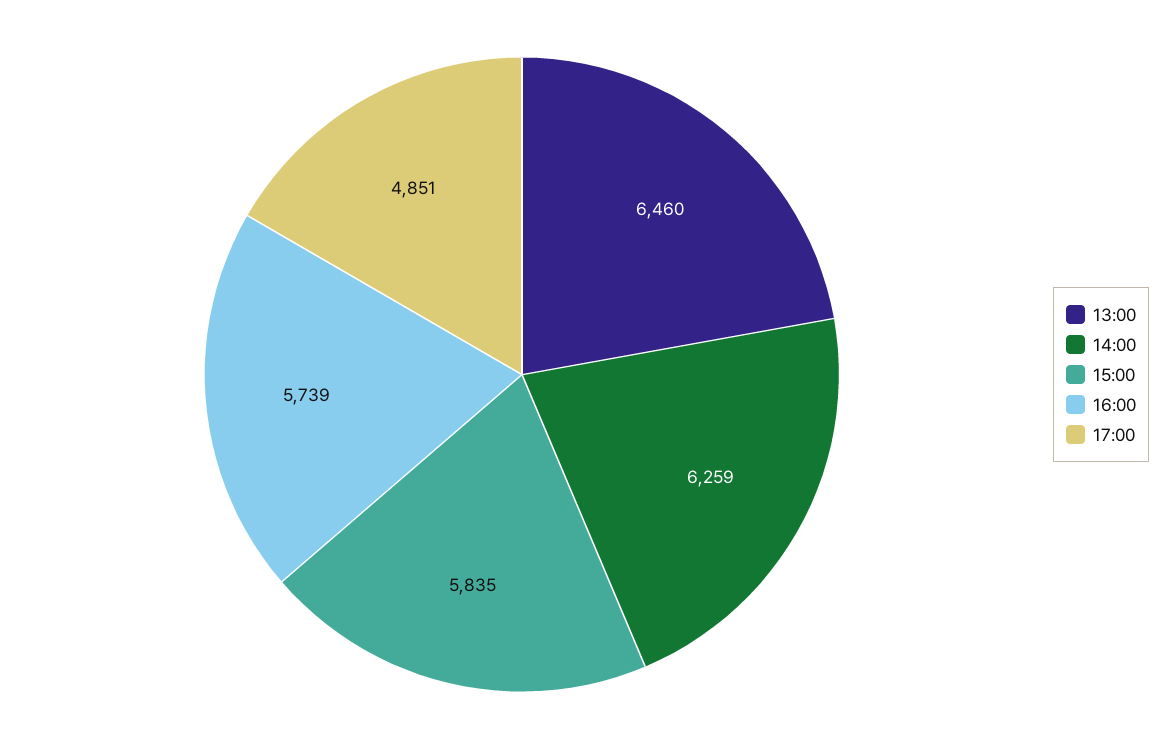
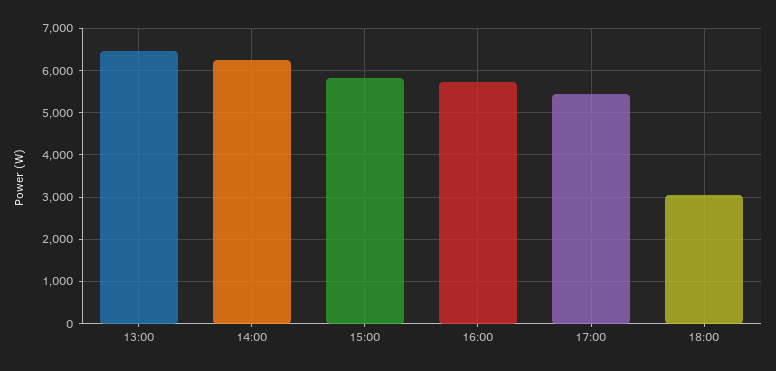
17:00: 4851 -> 5400
18:00: none -> 3000

